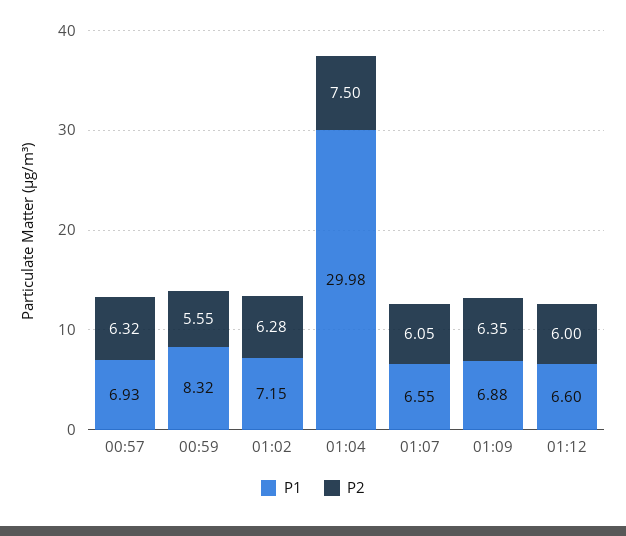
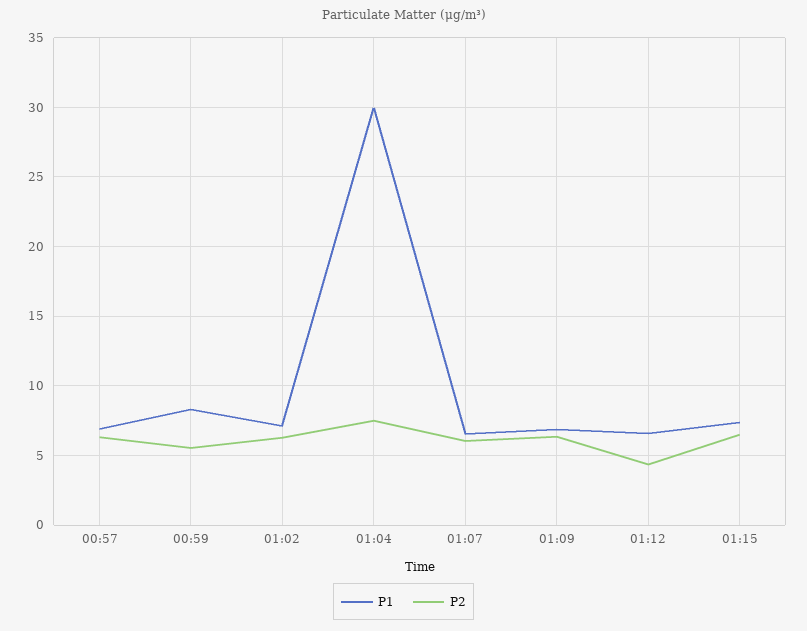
P2, 01:12: 6 -> 4.5
P1, 01:15: none -> 7.5
P2, 01:15: none -> 6.5

